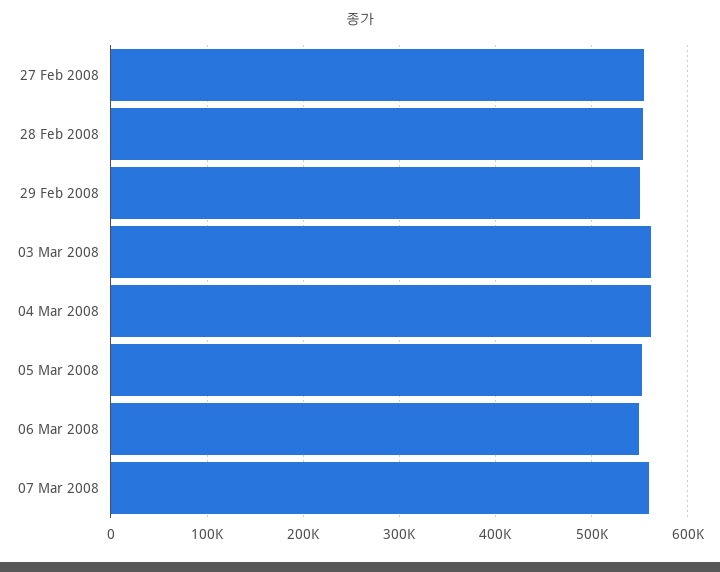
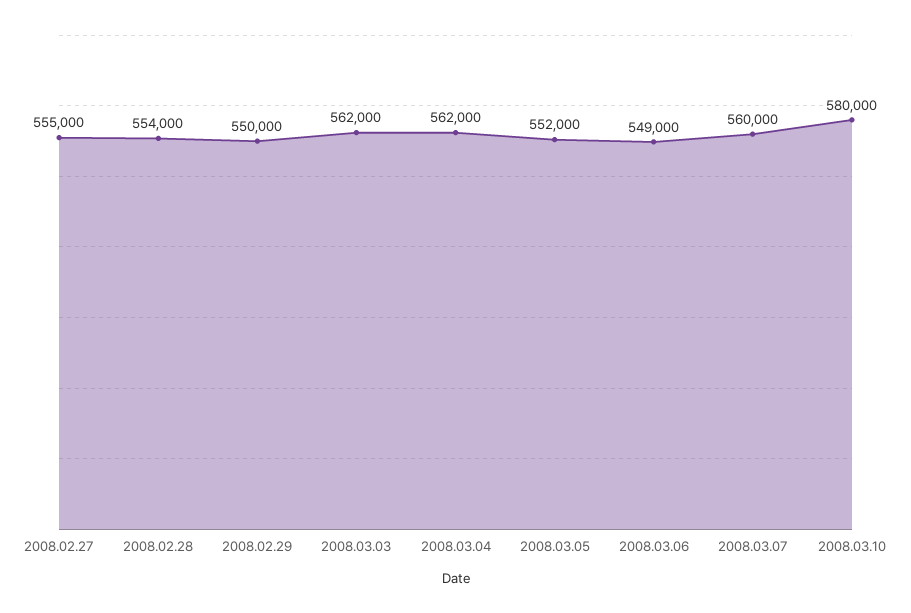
2008.03.10: none -> 580000

